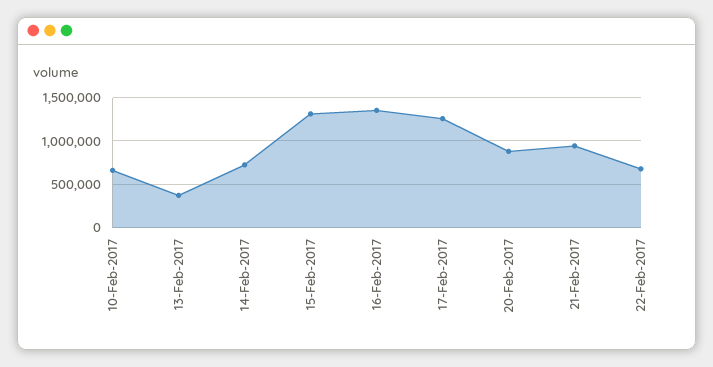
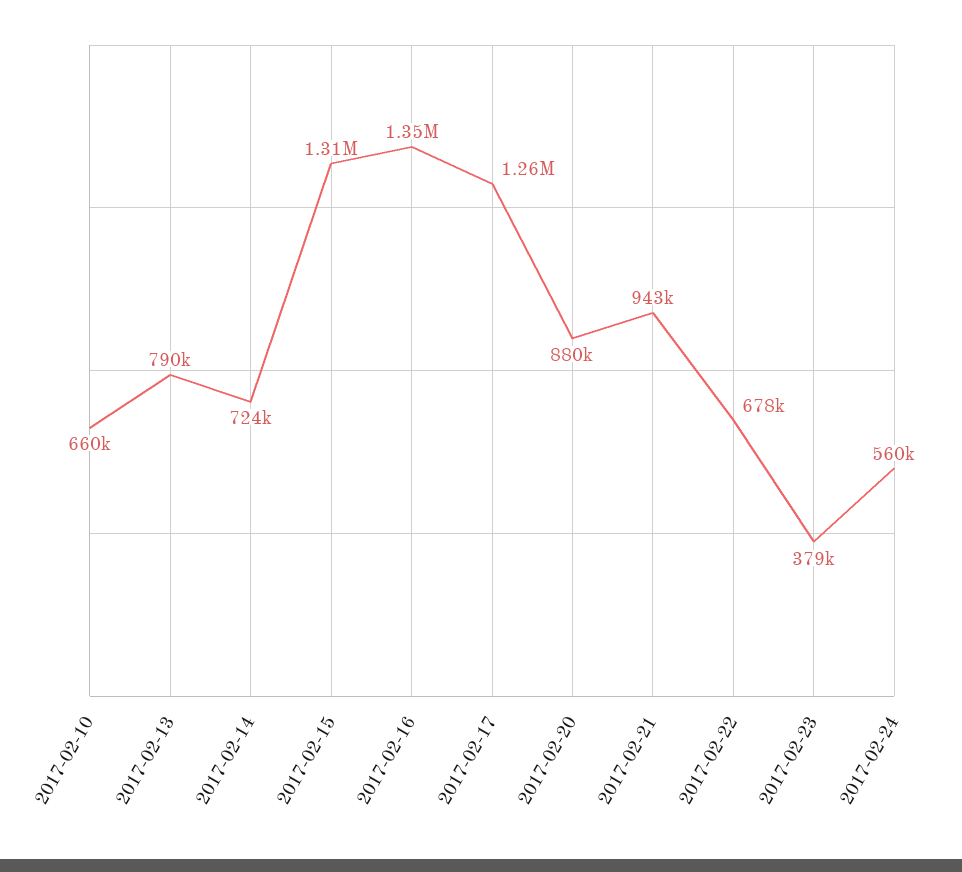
13-Feb-2017: 400000 -> 790000
2017-02-23: none -> 379000
2017-02-24: none -> 560000

